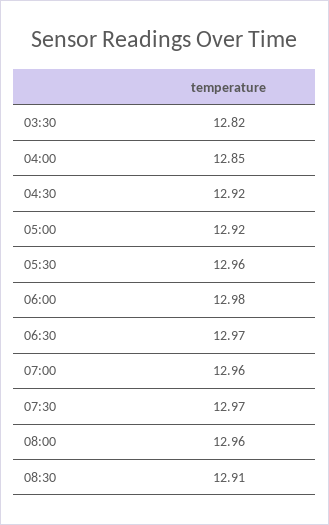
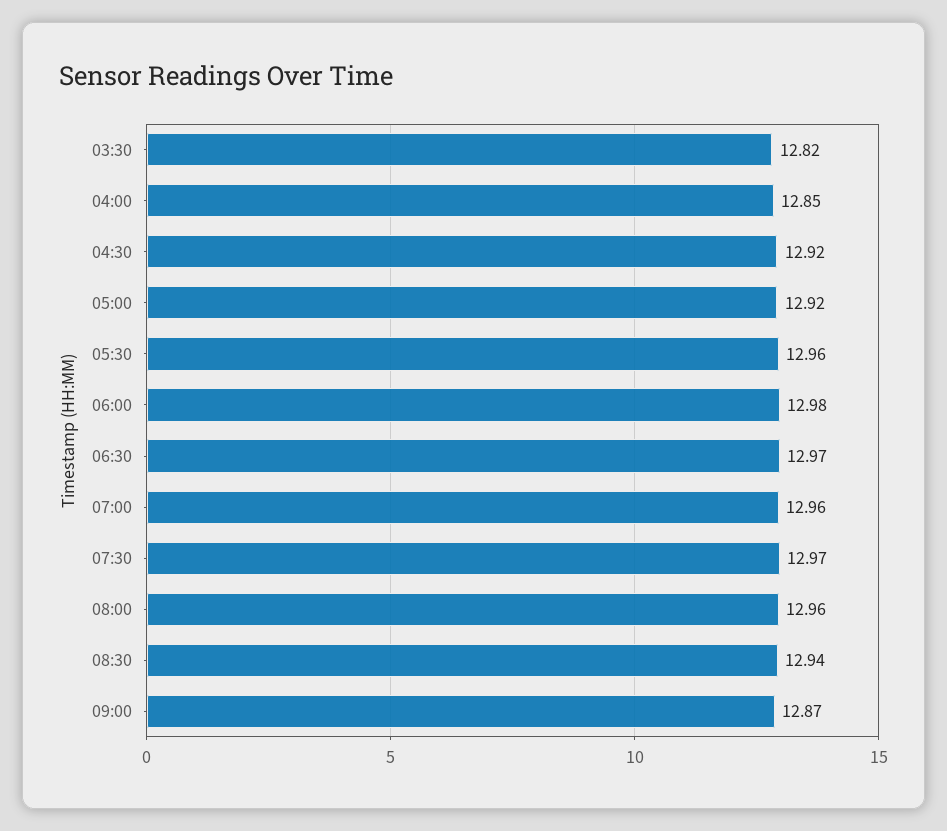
08:30: 12.91 -> 12.94
09:00: none -> 12.87

